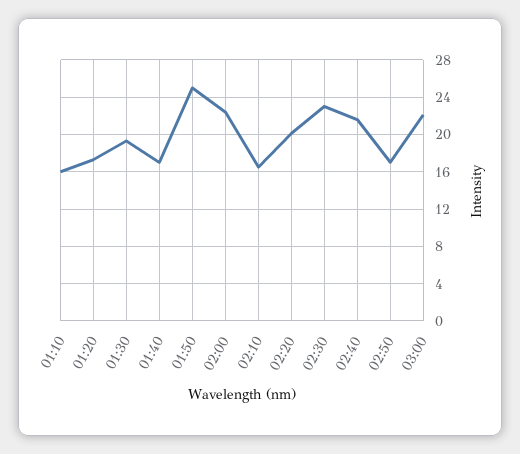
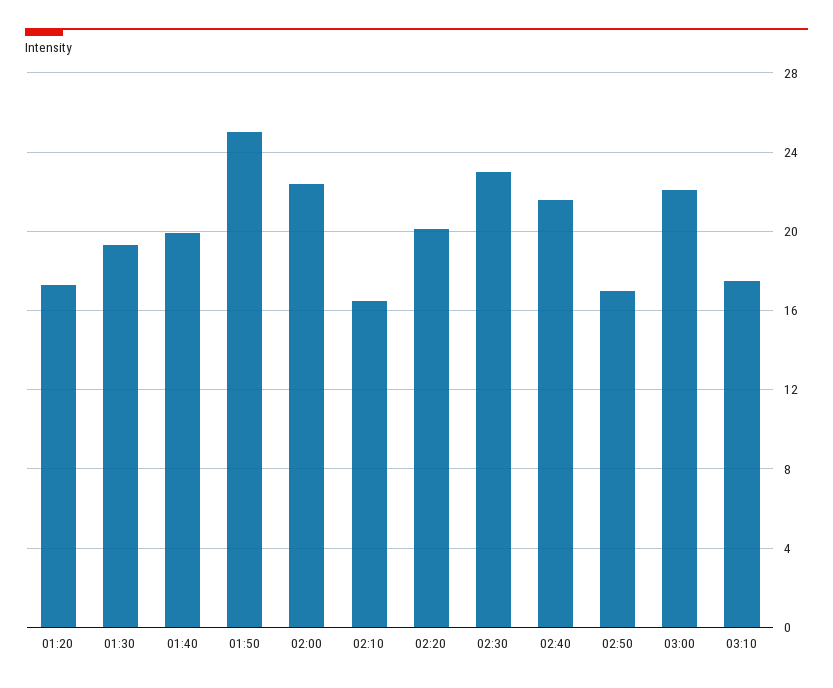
01:10: 16 -> none
01:40: 17 -> 20
03:10: none -> 17.5

